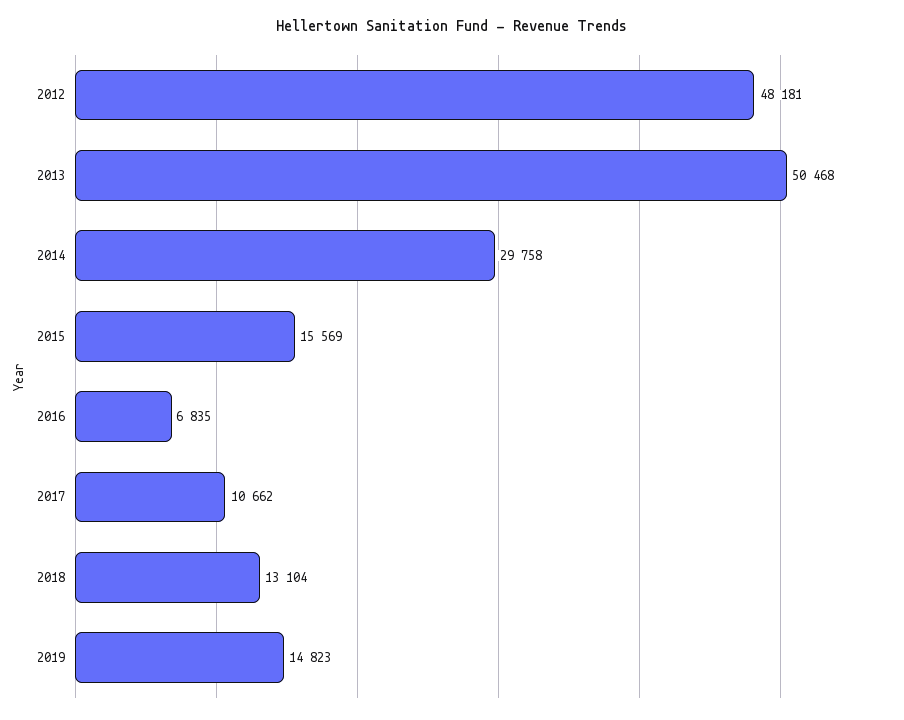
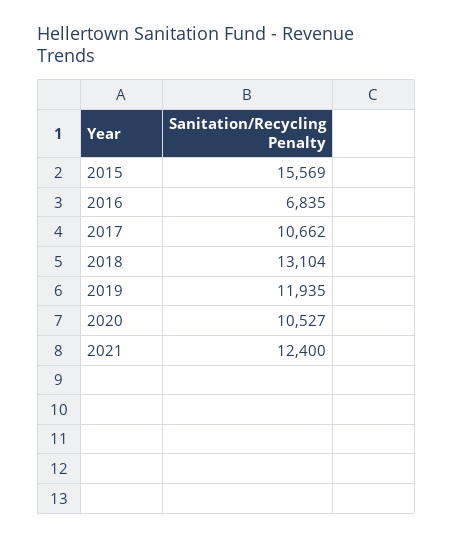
2012: 48181 -> none
2013: 50468 -> none
2014: 29758 -> none
2019: 14823 -> 11935
2020: none -> 10527
2021: none -> 12400

